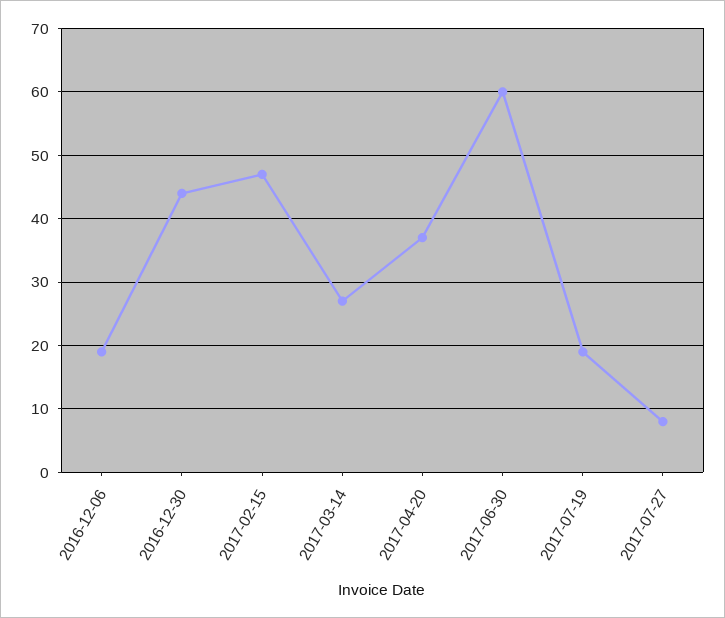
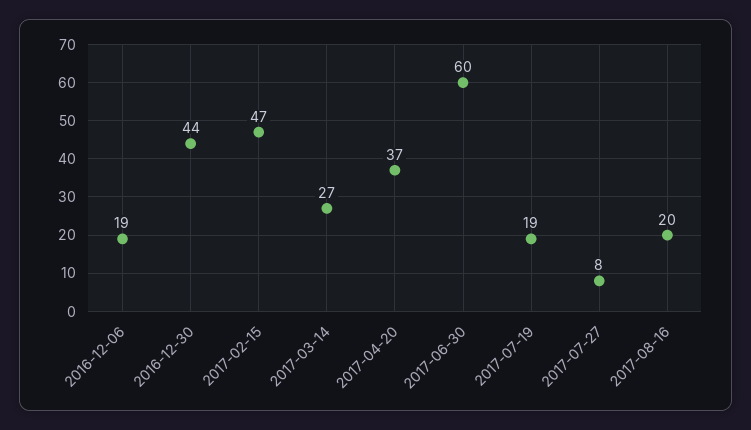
2017-08-16: none -> 20

